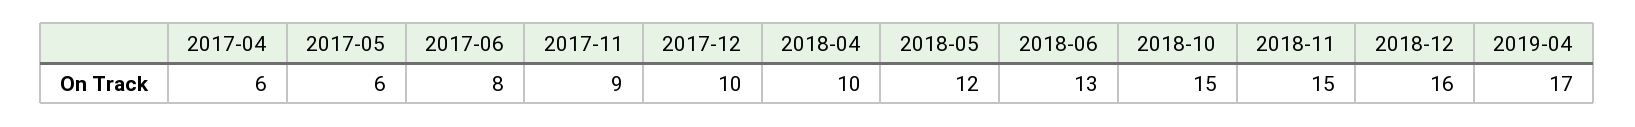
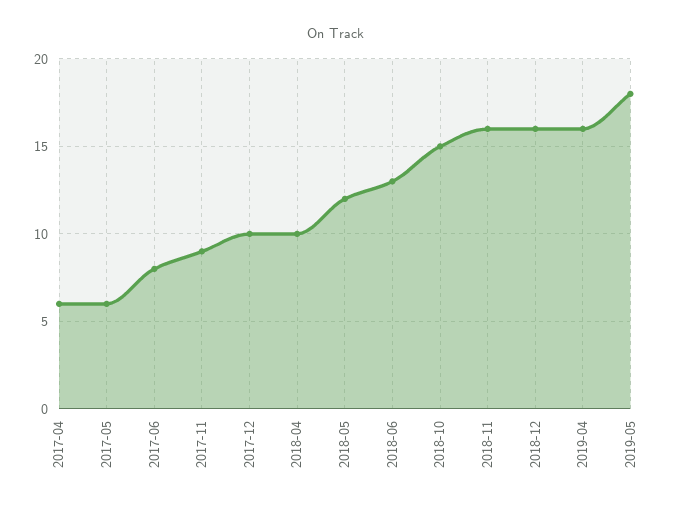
2018-11: 15 -> 16
2019-04: 17 -> 16
2019-05: none -> 18

